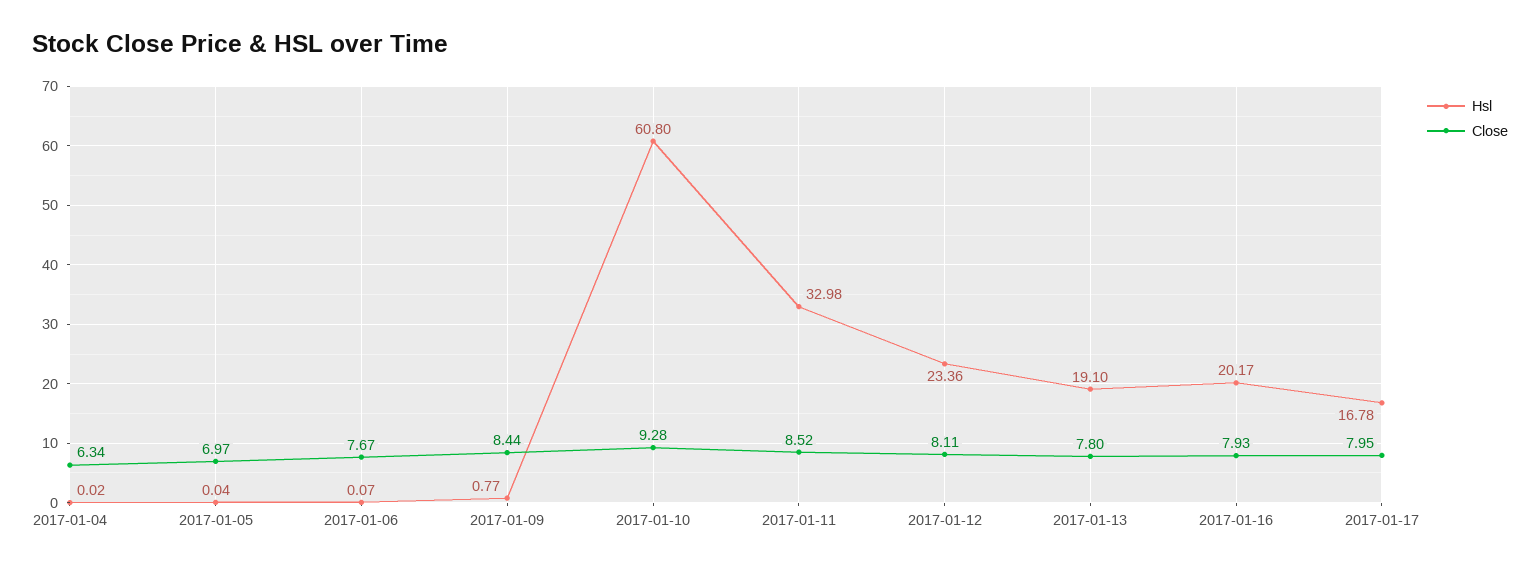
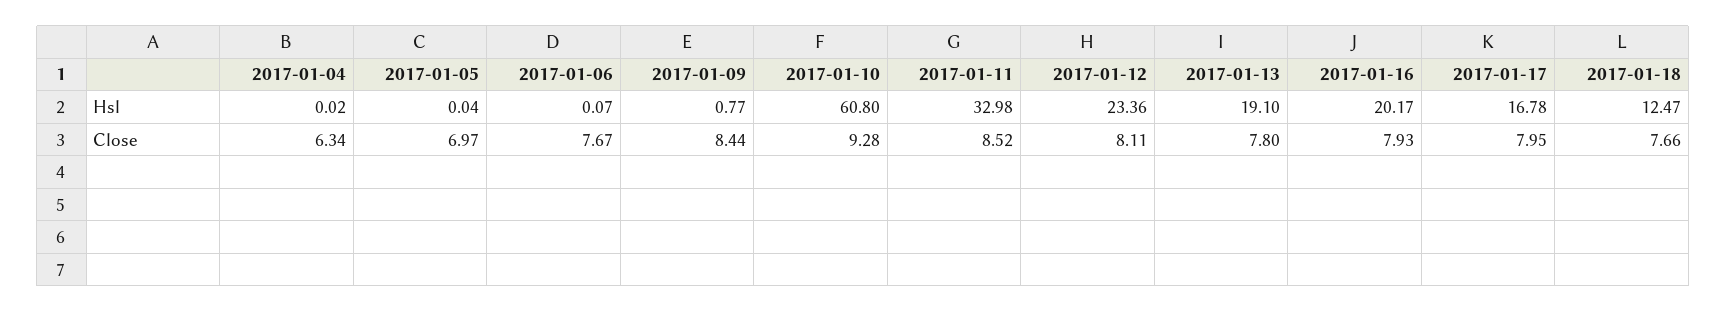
Hsl, 2017-01-18: none -> 12.47
Close, 2017-01-18: none -> 7.66

